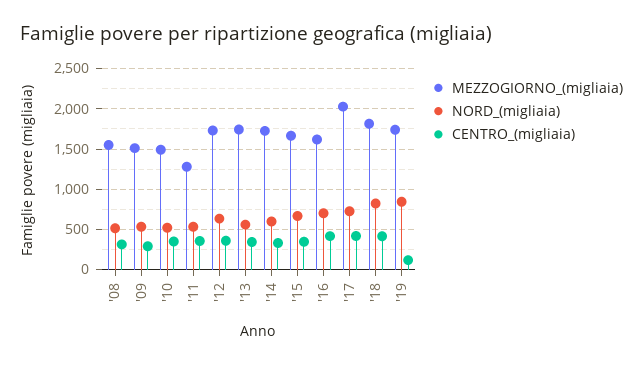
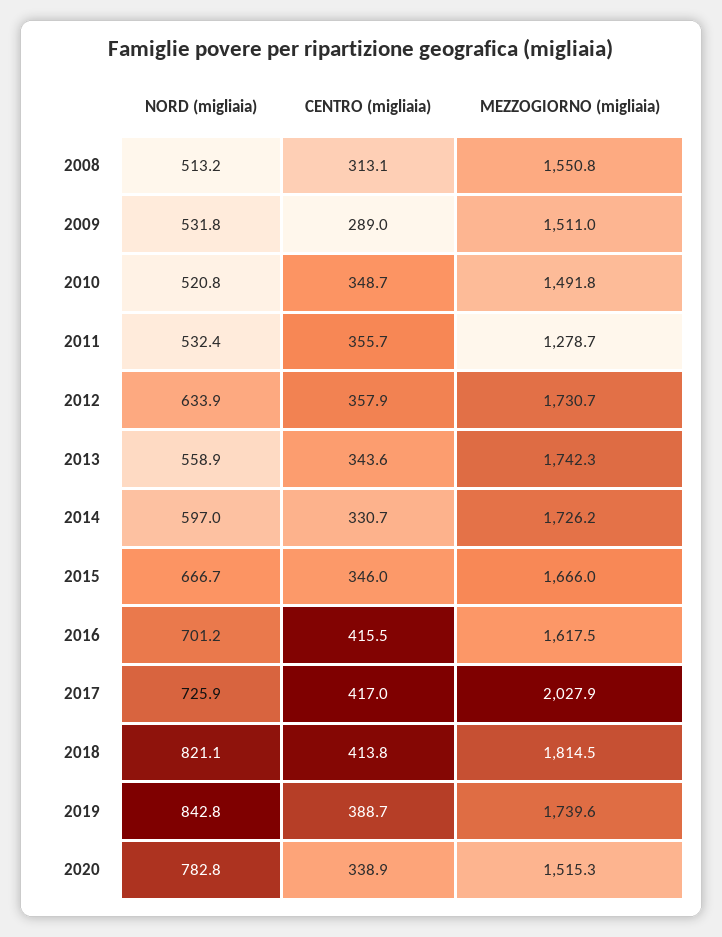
CENTRO_(migliaia), '19: 100 -> 388.7
NORD_(migliaia), 2020: none -> 782.8
CENTRO_(migliaia), 2020: none -> 338.9
MEZZOGIORNO_(migliaia), 2020: none -> 1515.3

